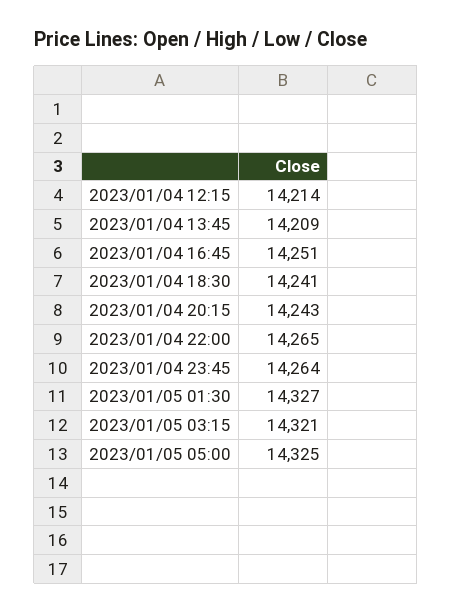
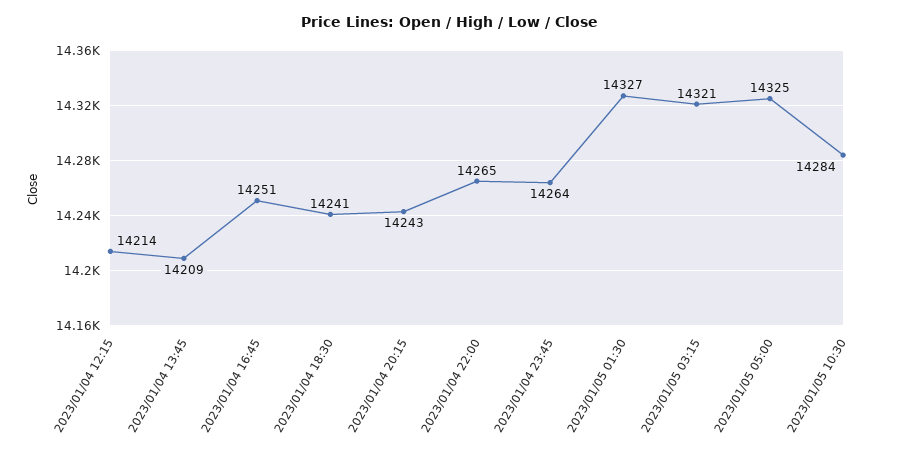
2023/01/05 10:30: none -> 14284

